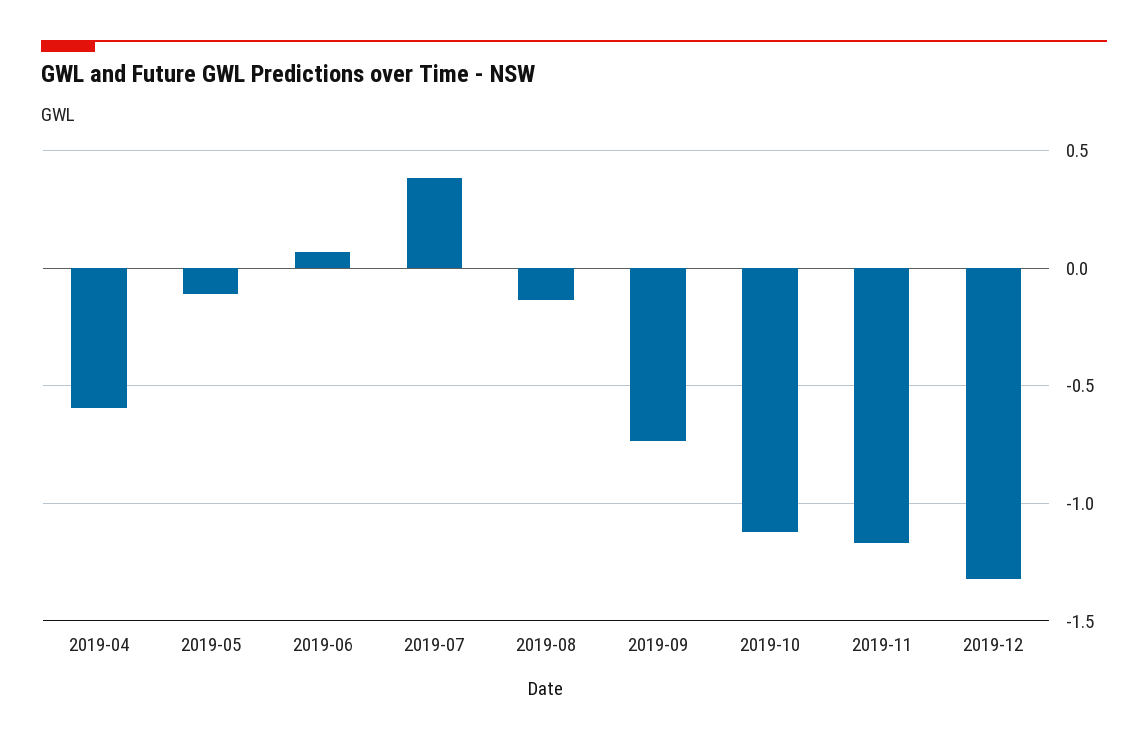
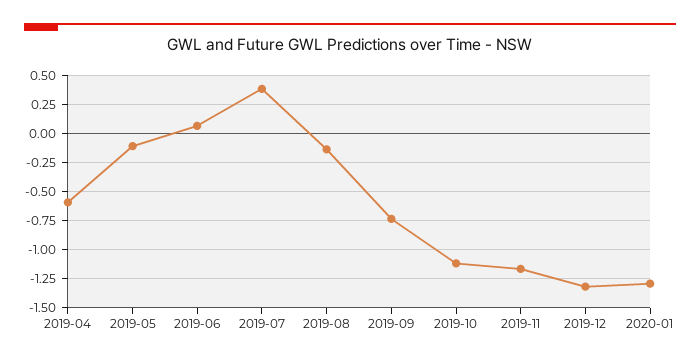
2020-01: none -> -1.25

